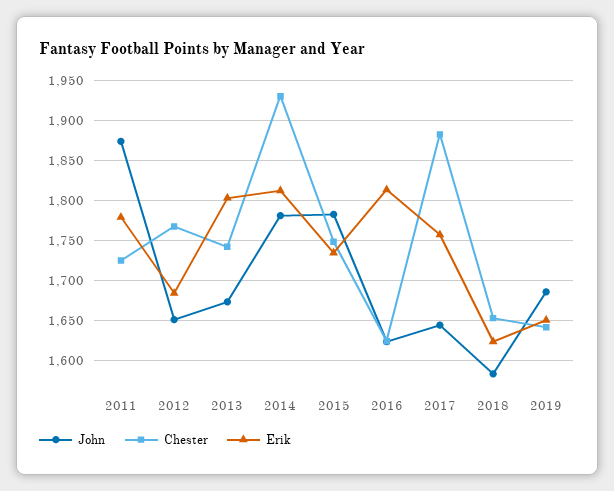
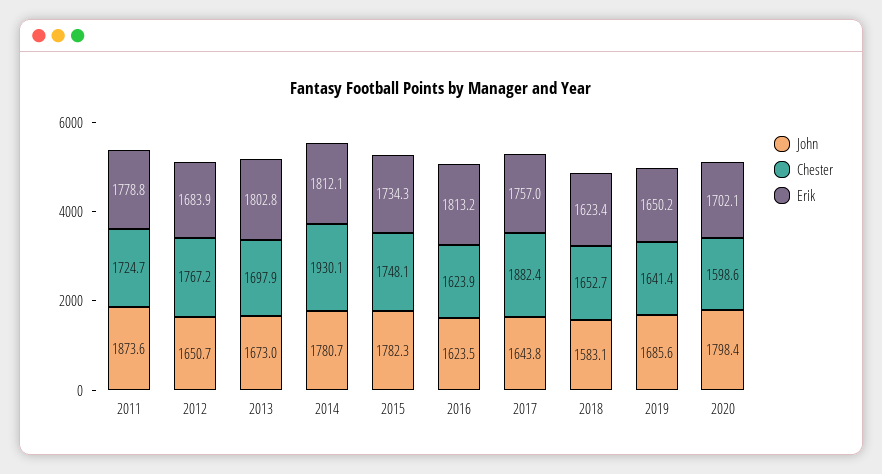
Chester, 2013: 1740 -> 1697.9
John, 2020: none -> 1798.4
Chester, 2020: none -> 1598.6
Erik, 2020: none -> 1702.1

